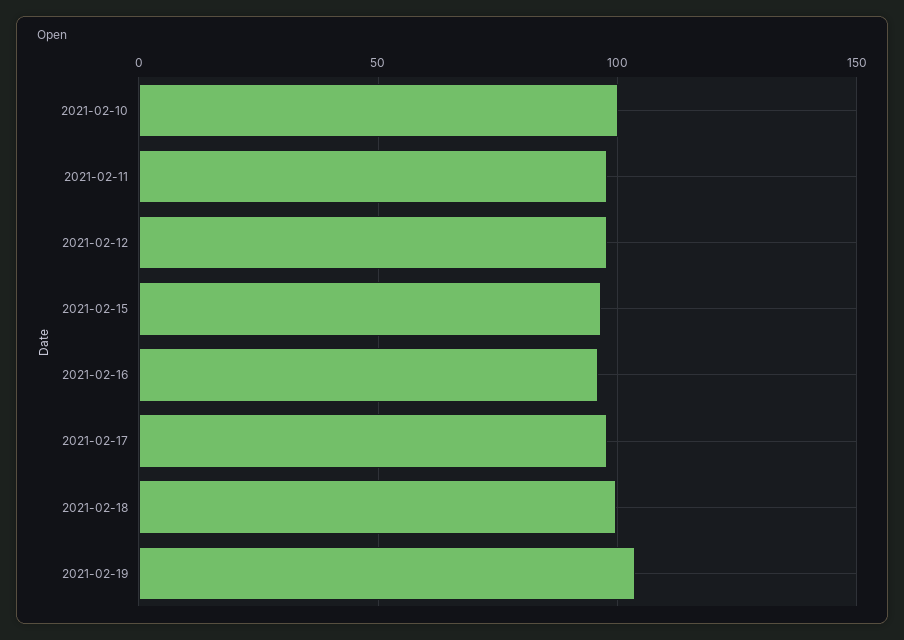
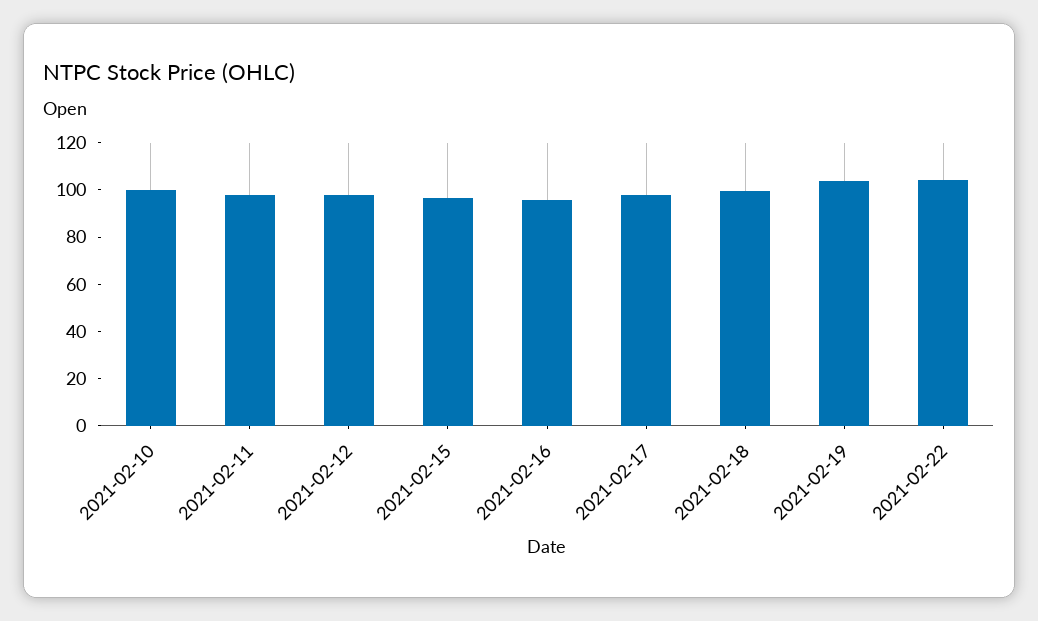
2021-02-22: none -> 105

